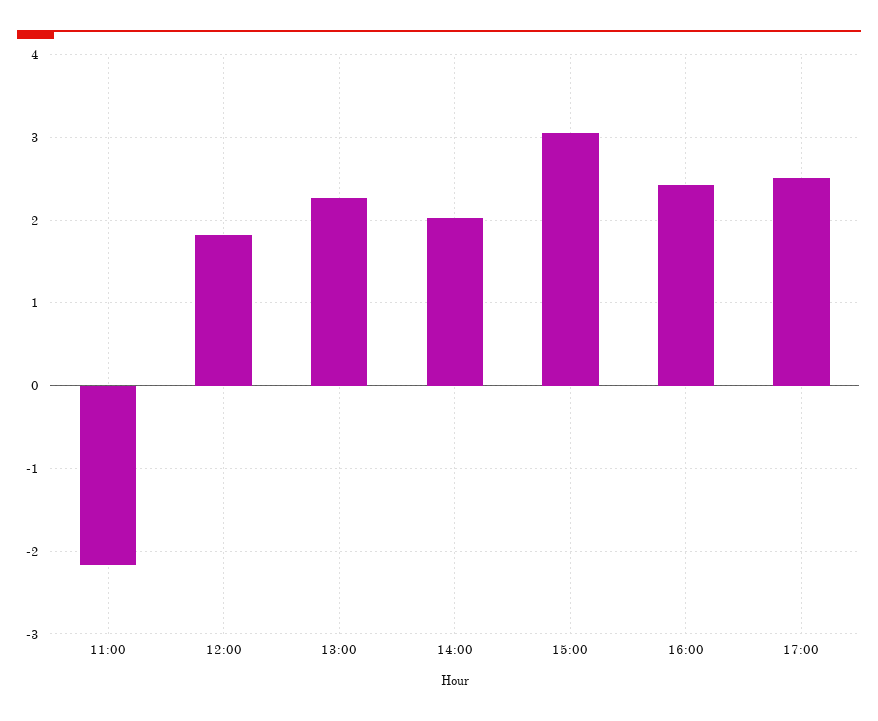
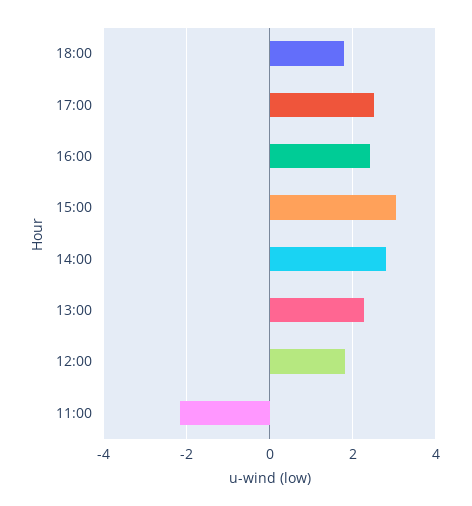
14:00: 2 -> 2.8
18:00: none -> 1.8

